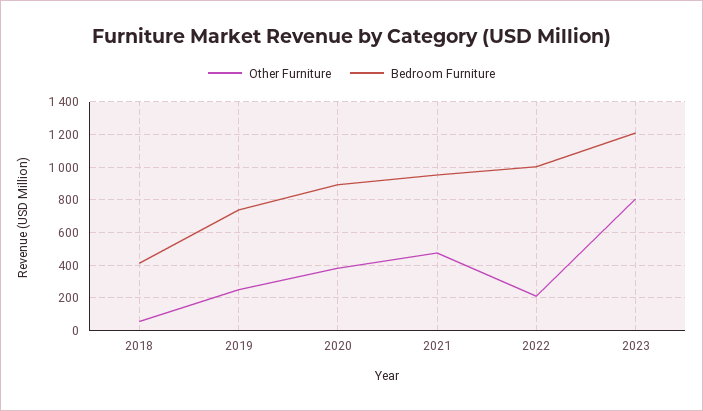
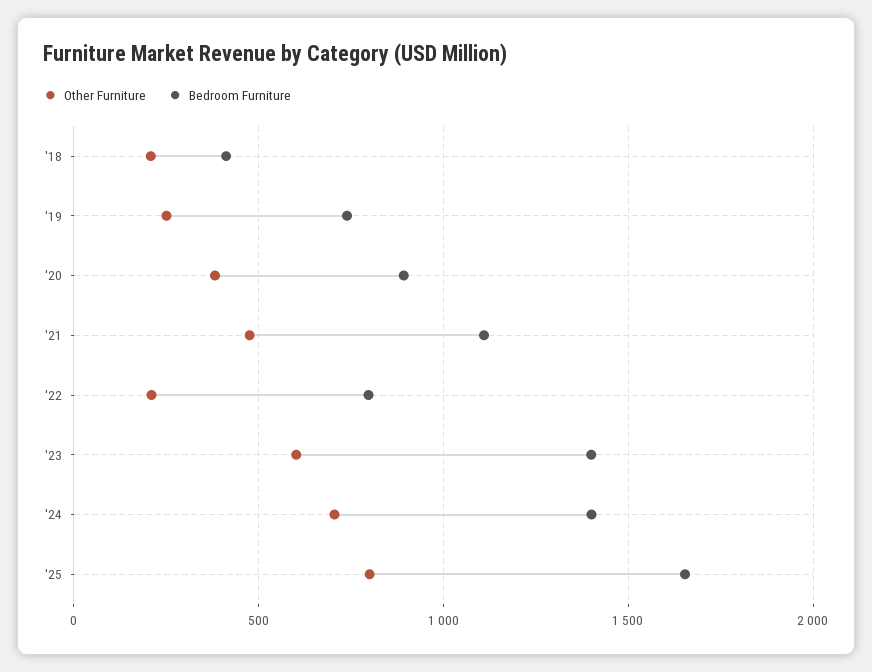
Other Furniture, 2018: 50 -> 200
Bedroom Furniture, 2021: 950 -> 1100
Bedroom Furniture, 2022: 1000 -> 800
Other Furniture, 2023: 800 -> 600
Bedroom Furniture, 2023: 1200 -> 1400
Other Furniture, '24: none -> 700
Bedroom Furniture, '24: none -> 1400
Other Furniture, '25: none -> 800
Bedroom Furniture, '25: none -> 1650

